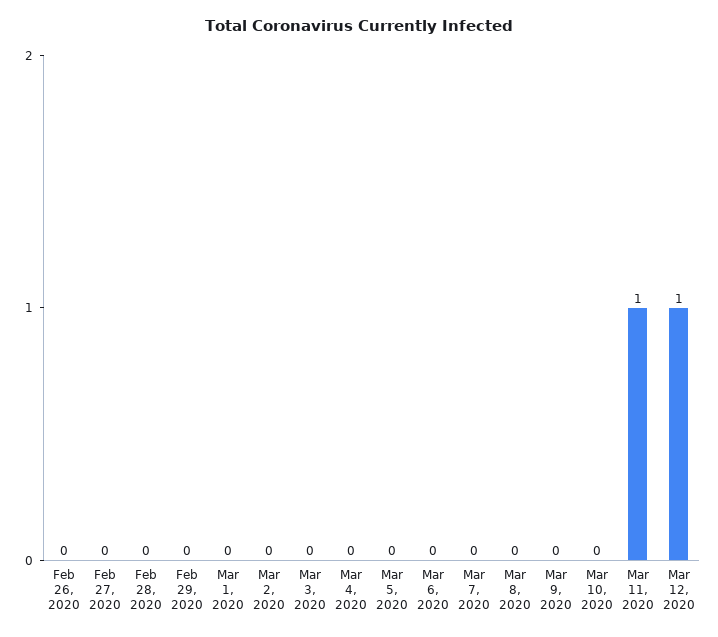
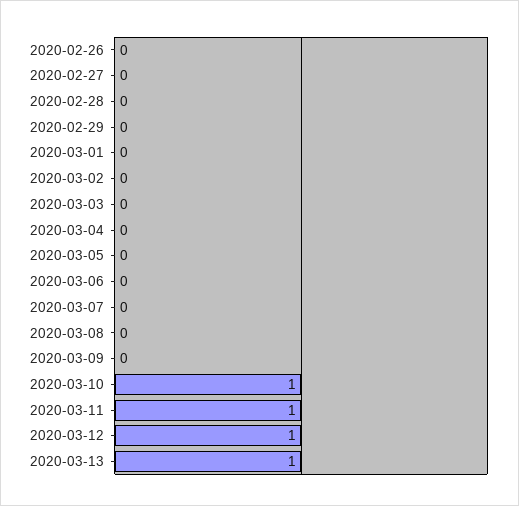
Mar 10, 2020: 0 -> 1
2020-03-13: none -> 1

